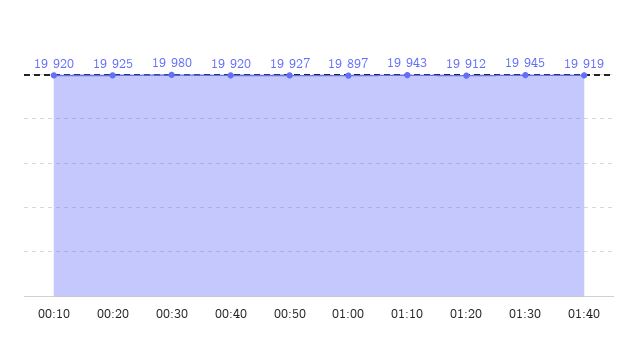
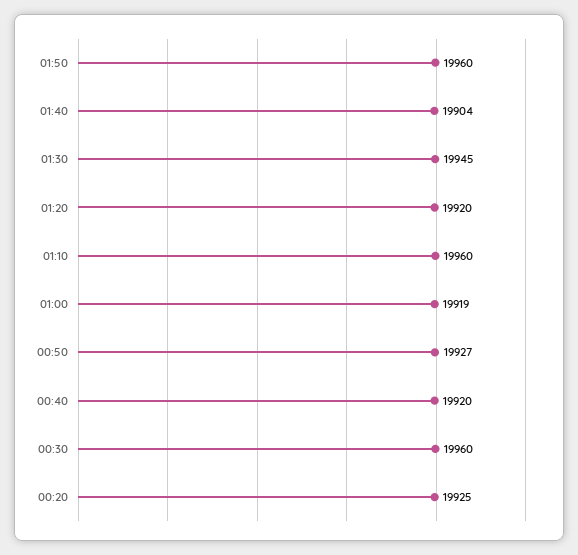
00:10: 19920 -> none
00:30: 19980 -> 19960
01:00: 19897 -> 19919
01:10: 19943 -> 19960
01:20: 19912 -> 19920
01:40: 19919 -> 19904
01:50: none -> 19960

